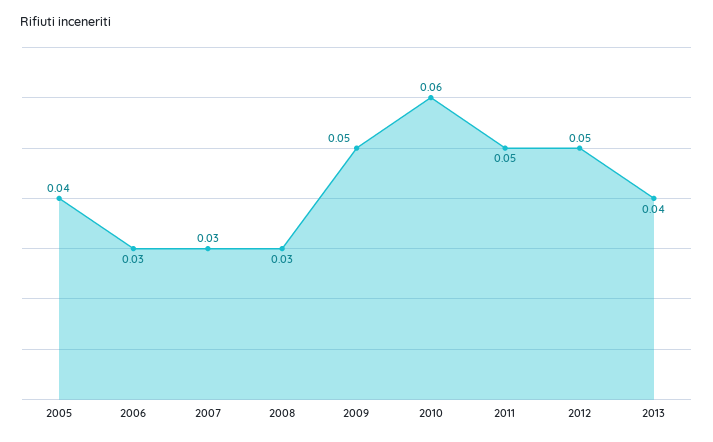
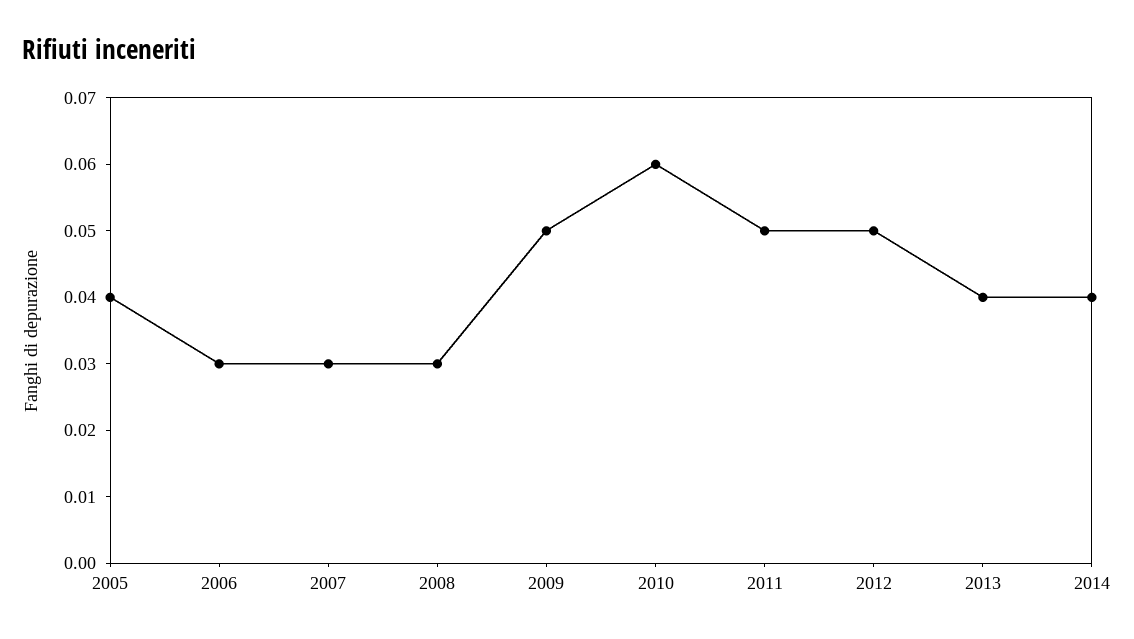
2014: none -> 0.04

